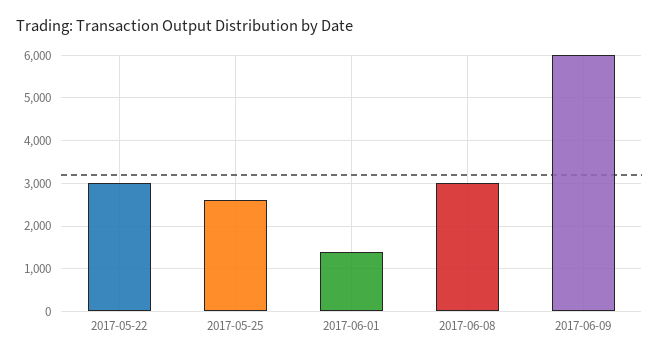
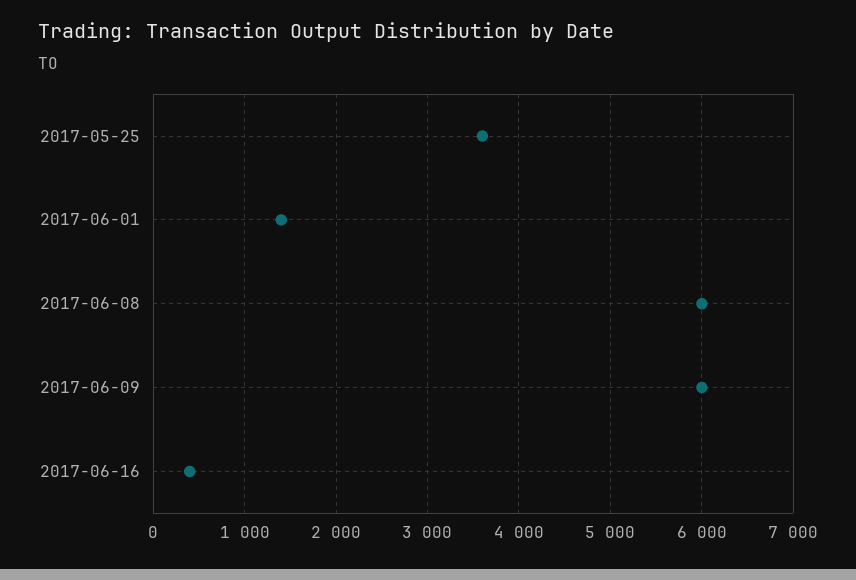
2017-05-22: 3000 -> none
2017-05-25: 2600 -> 3600
2017-06-08: 3000 -> 6000
2017-06-16: none -> 400

